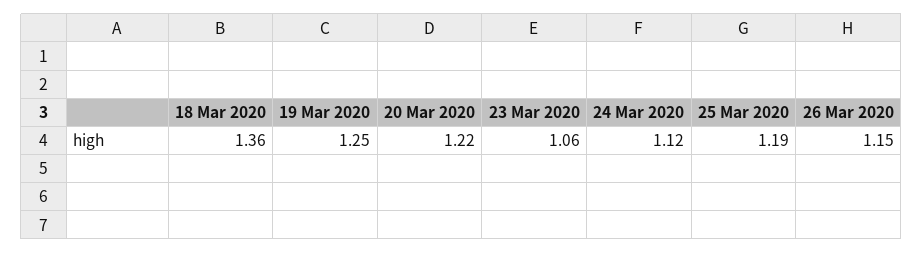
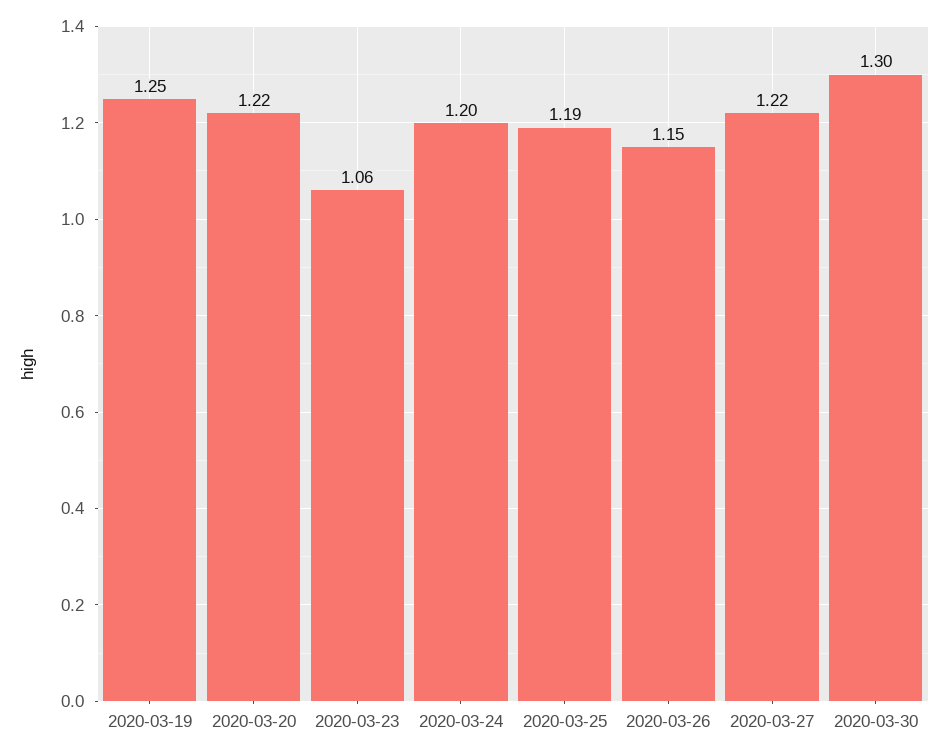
18 Mar 2020: 1.36 -> none
24 Mar 2020: 1.12 -> 1.2
2020-03-27: none -> 1.22
2020-03-30: none -> 1.3

